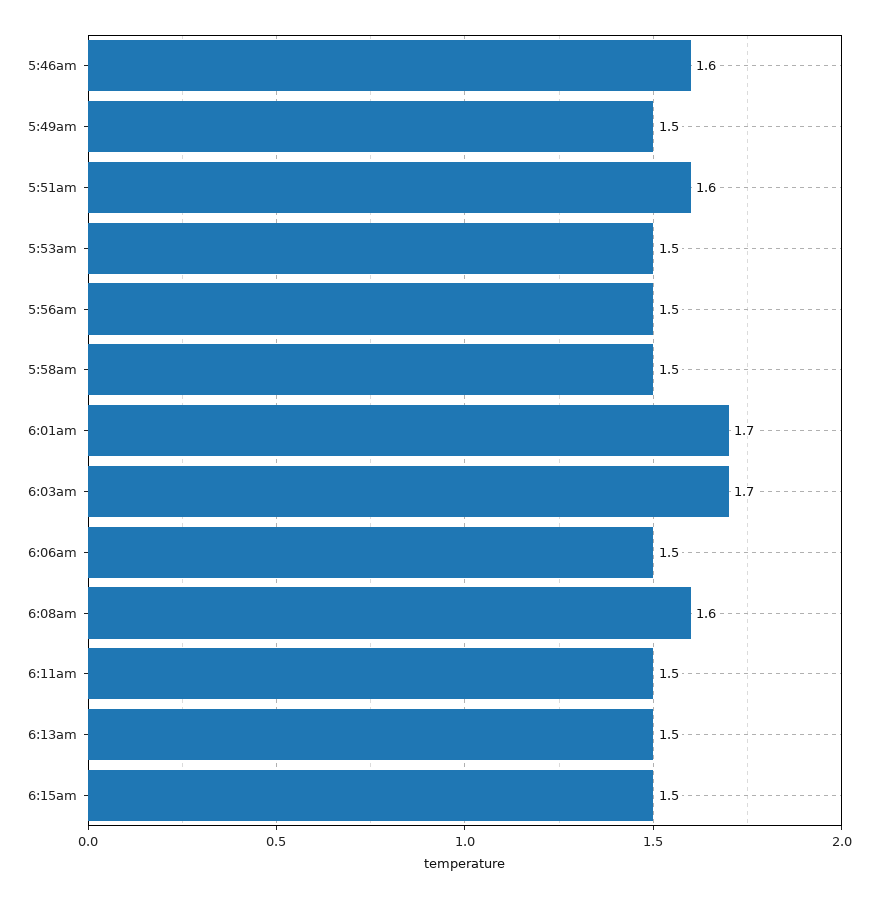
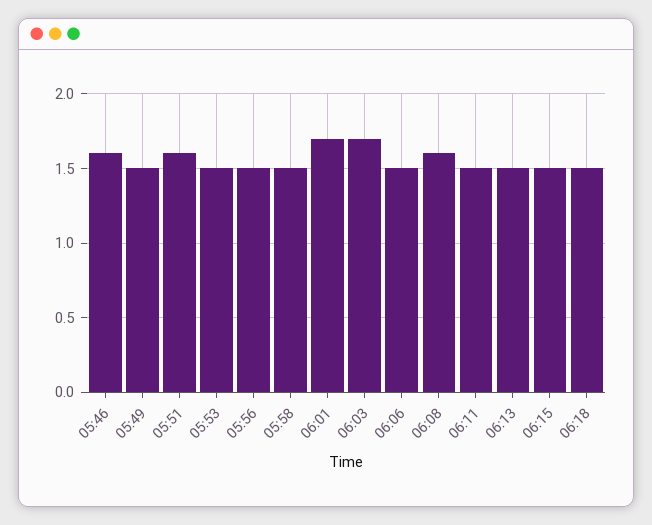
06:18: none -> 1.5

